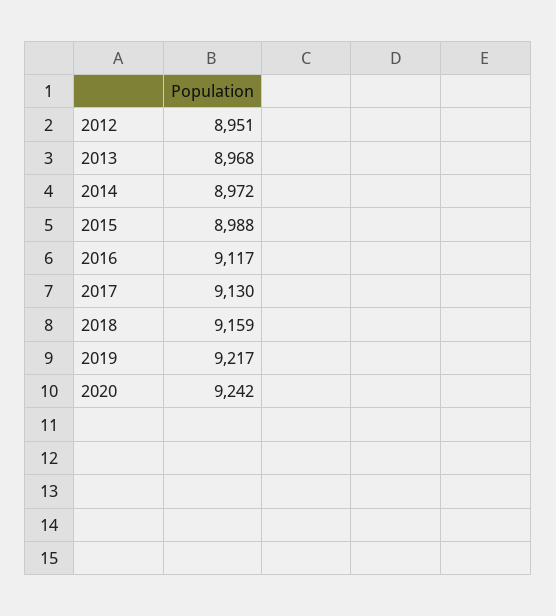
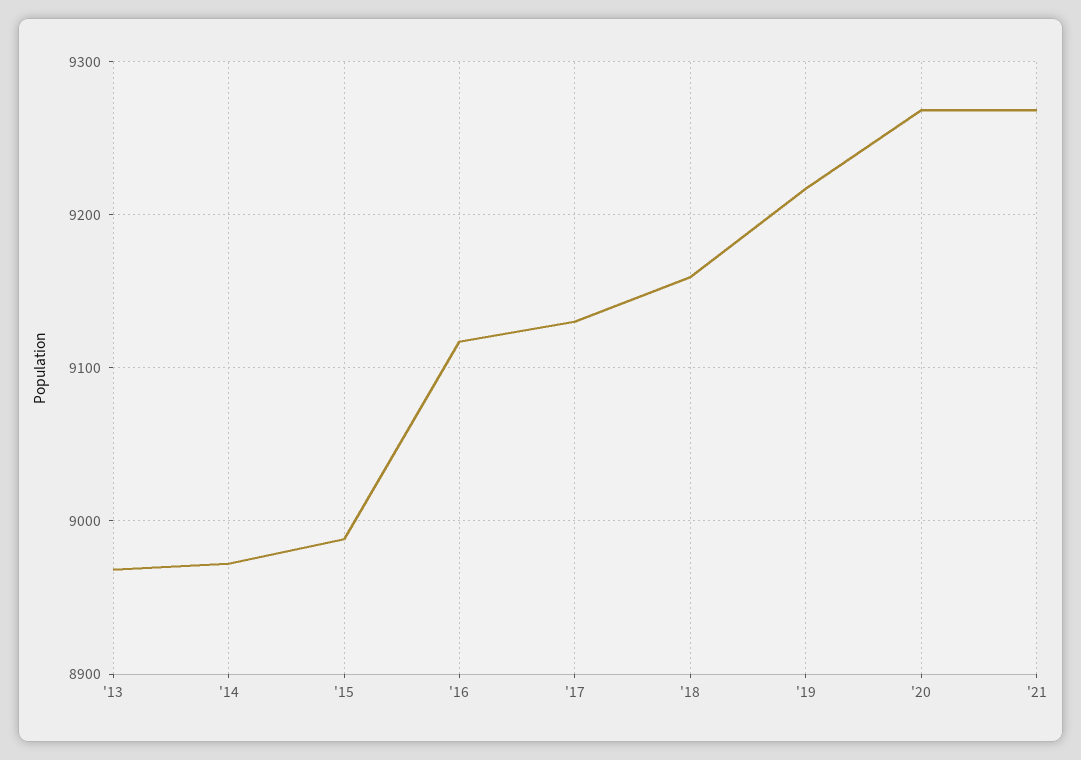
2012: 8951 -> none
2020: 9242 -> 9270
'21: none -> 9270

